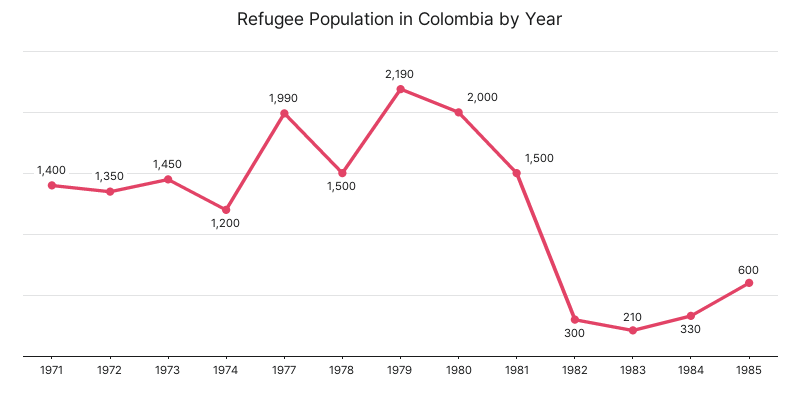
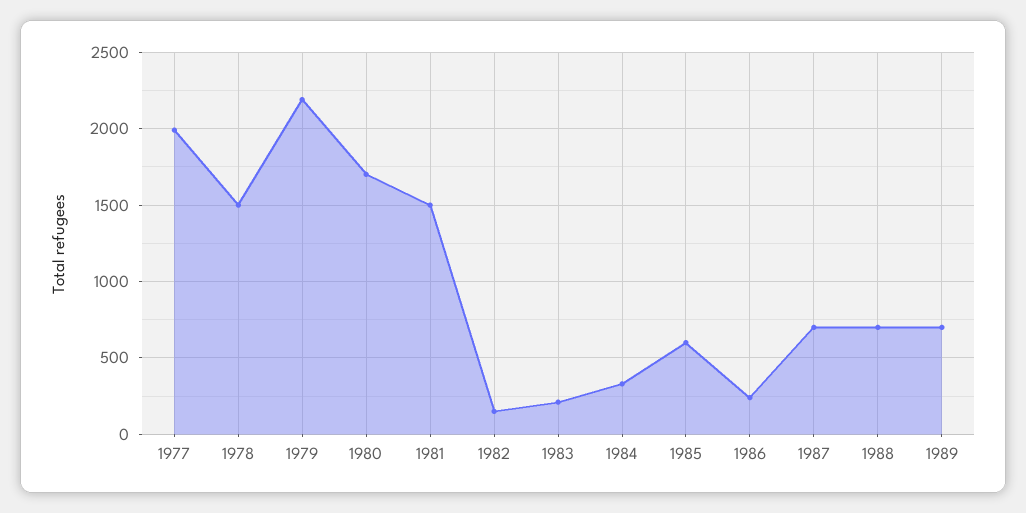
1971: 1400 -> none
1972: 1350 -> none
1973: 1450 -> none
1974: 1200 -> none
1980: 2000 -> 1700
1982: 300 -> 150
1986: none -> 250
1987: none -> 700
1988: none -> 700
1989: none -> 700

